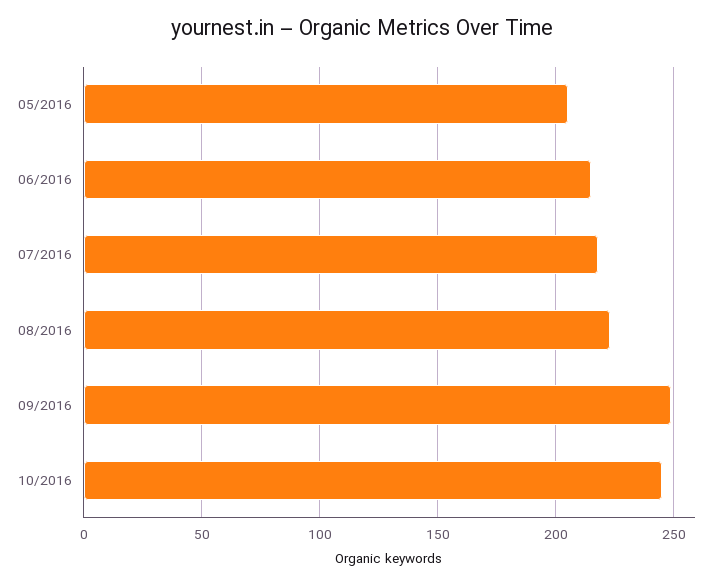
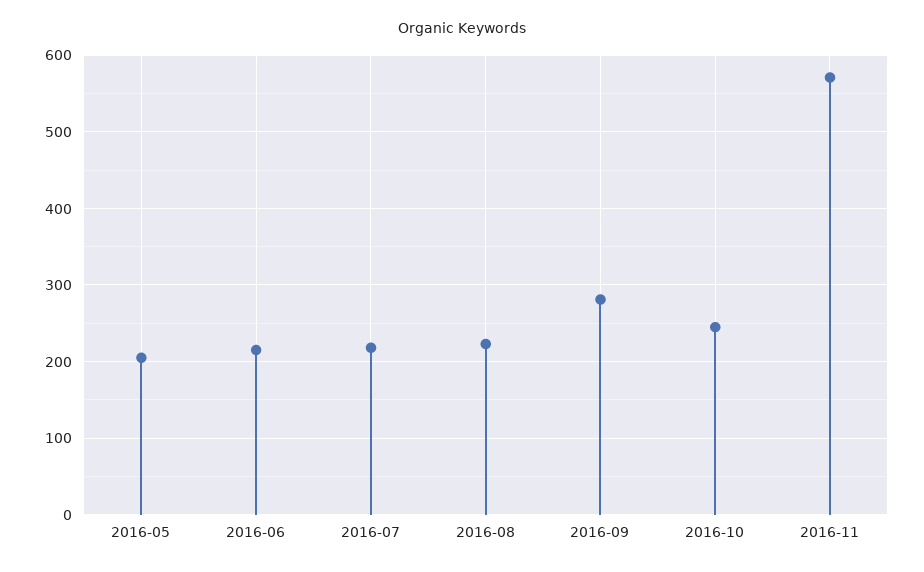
09/2016: 250 -> 280
2016-11: none -> 570

